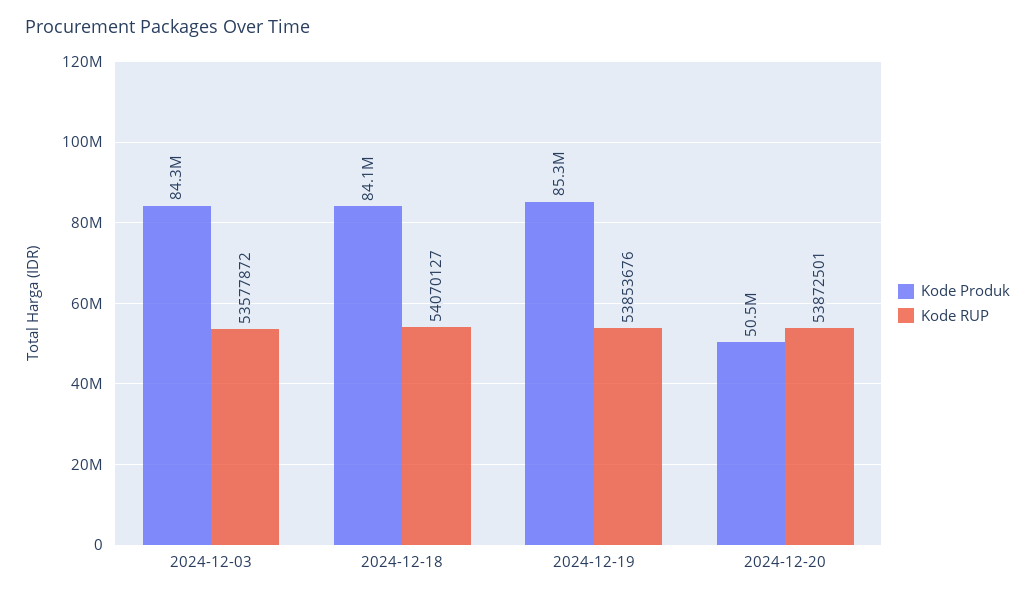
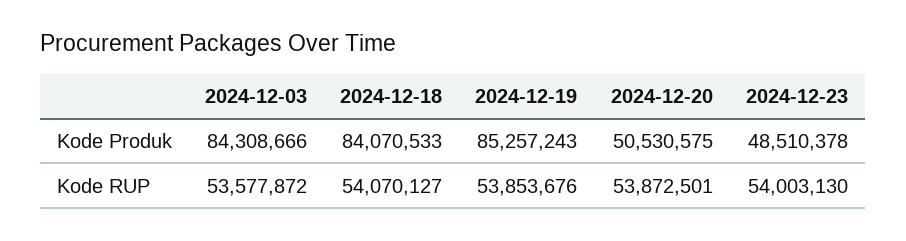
Kode Produk, 2024-12-23: none -> 48510378
Kode RUP, 2024-12-23: none -> 54003130

